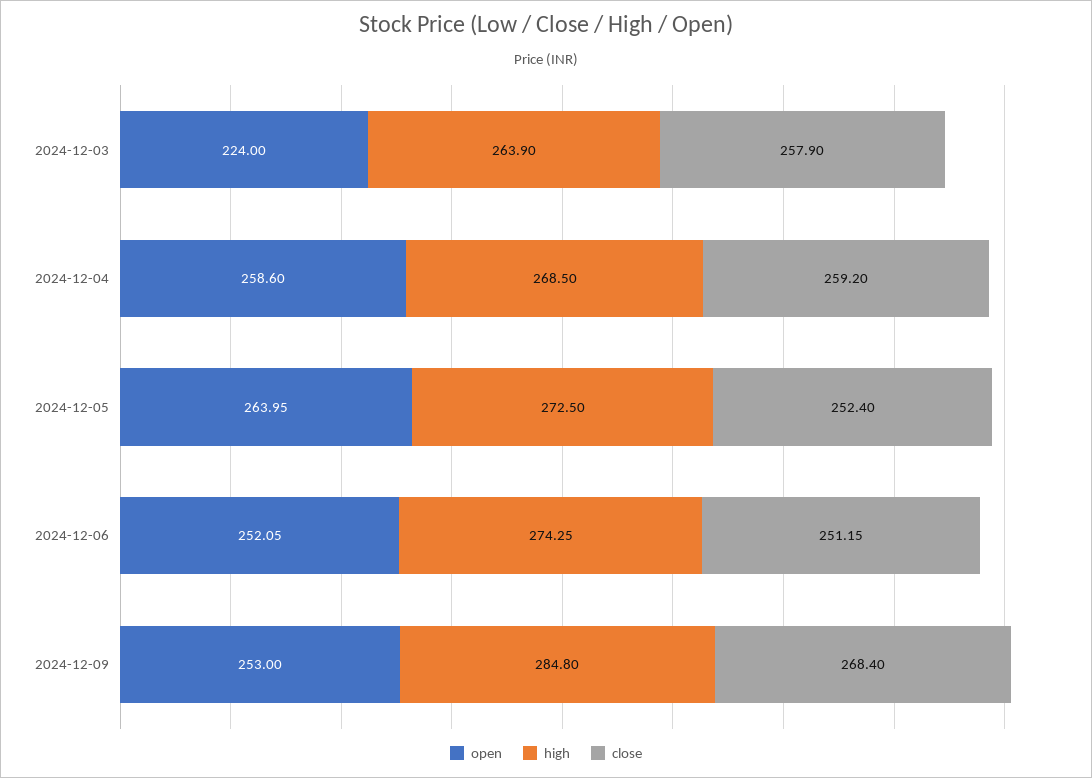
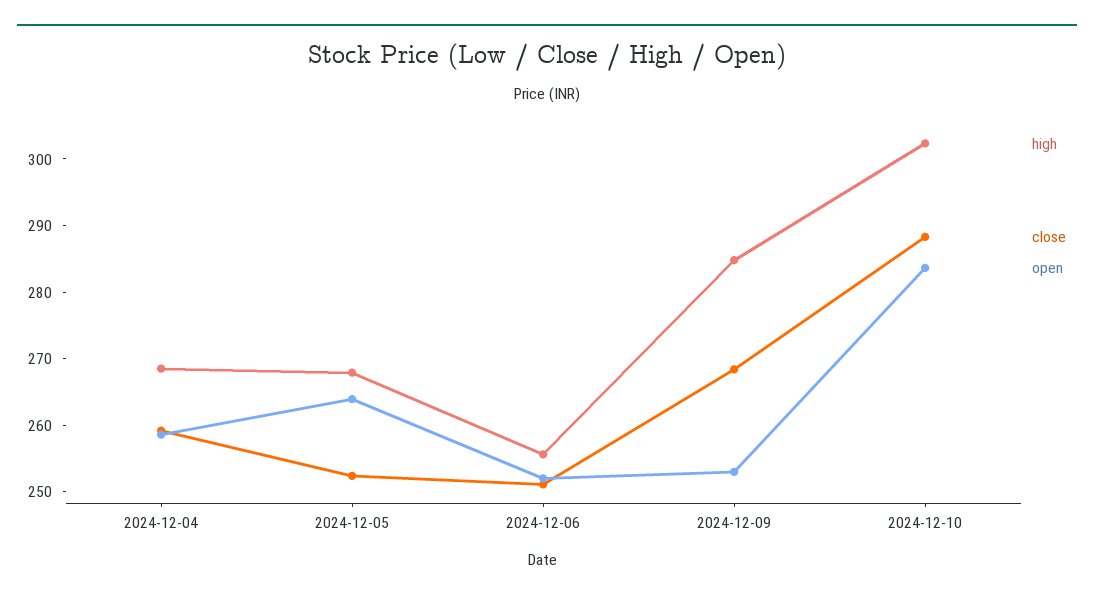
open, 2024-12-03: 224 -> none
high, 2024-12-03: 263.9 -> none
close, 2024-12-03: 257.9 -> none
high, 2024-12-05: 272.5 -> 268
high, 2024-12-06: 274.25 -> 256
high, 2024-12-10: none -> 302
close, 2024-12-10: none -> 288
open, 2024-12-10: none -> 284

